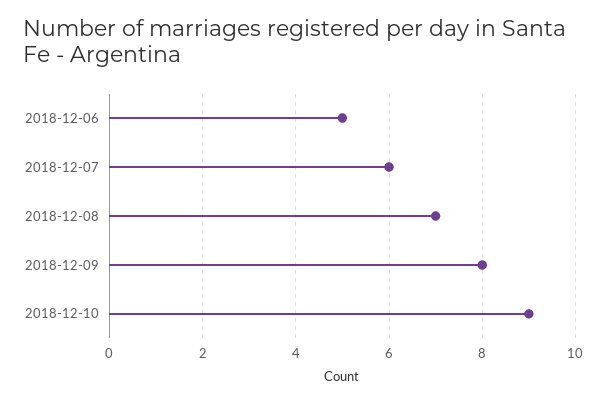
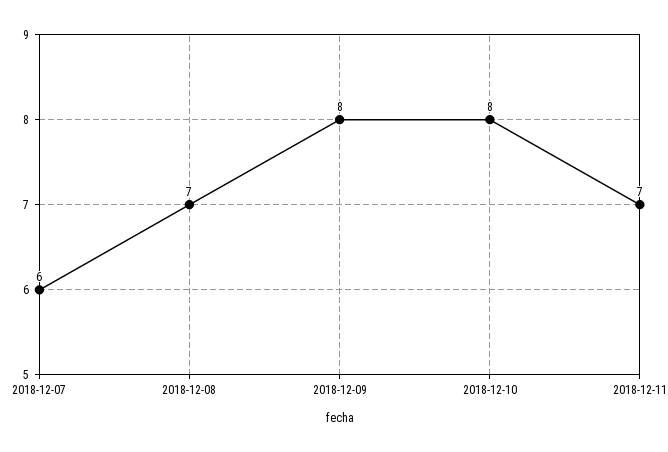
2018-12-06: 5 -> none
2018-12-10: 9 -> 8
2018-12-11: none -> 7

